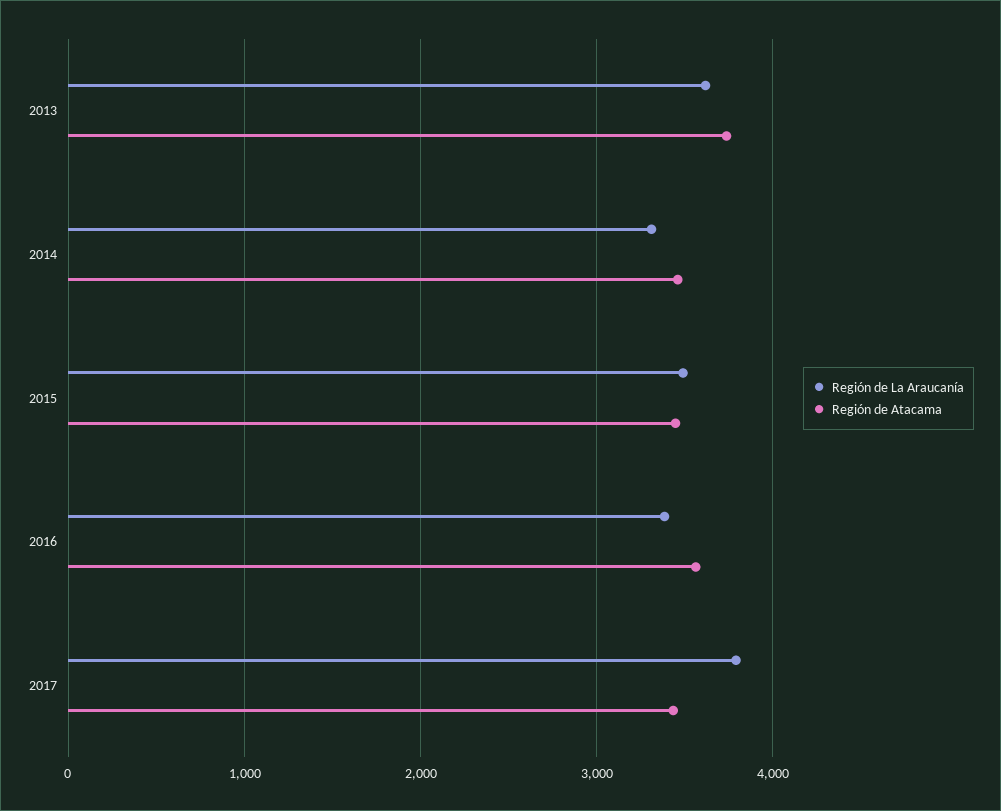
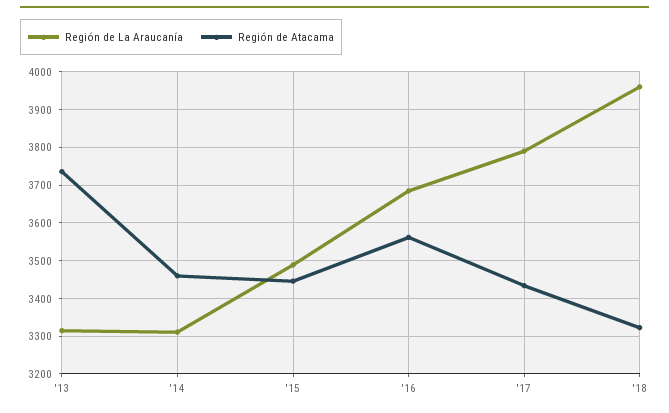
Región de La Araucanía, 2013: 3600 -> 3320
Región de La Araucanía, 2016: 3400 -> 3680
Región de La Araucanía, '18: none -> 3960
Región de Atacama, '18: none -> 3320

